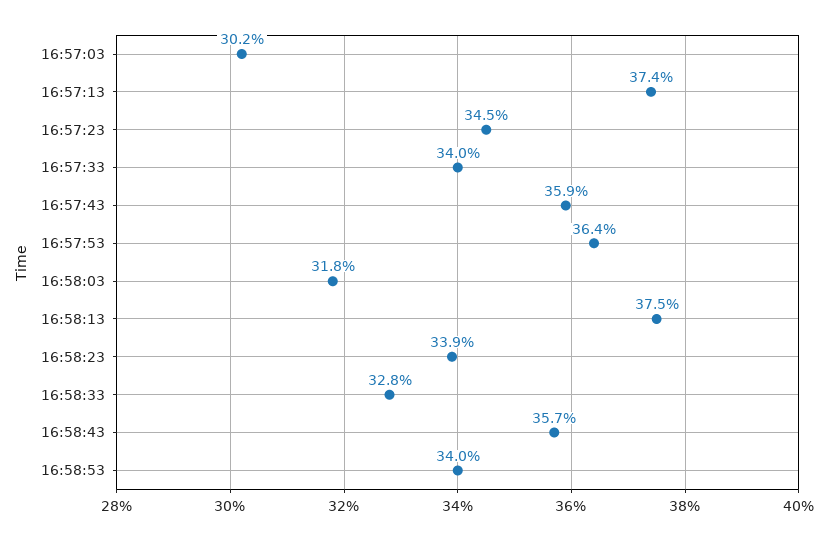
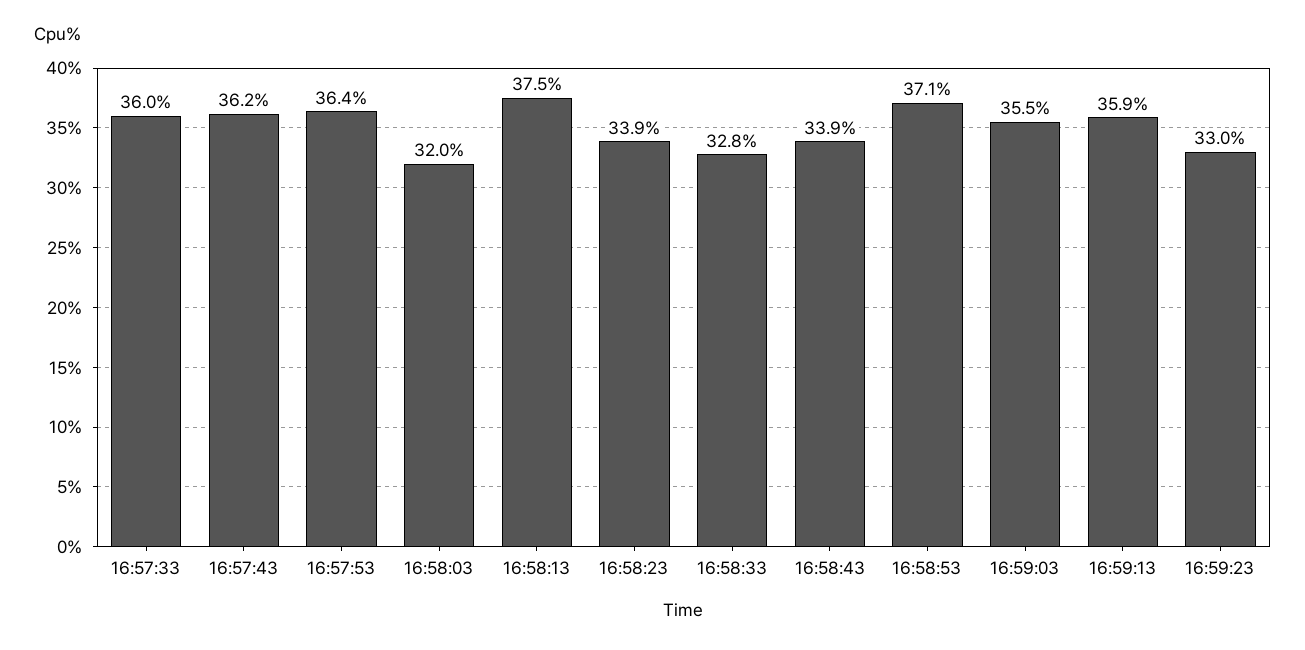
16:57:03: 30.2 -> none
16:57:13: 37.4 -> none
16:57:23: 34.5 -> none
16:57:33: 34 -> 36
16:57:43: 35.9 -> 36.2
16:58:03: 31.8 -> 32
16:58:43: 35.7 -> 33.9
16:58:53: 34 -> 37.1
16:59:03: none -> 35.5
16:59:13: none -> 35.9
16:59:23: none -> 33

